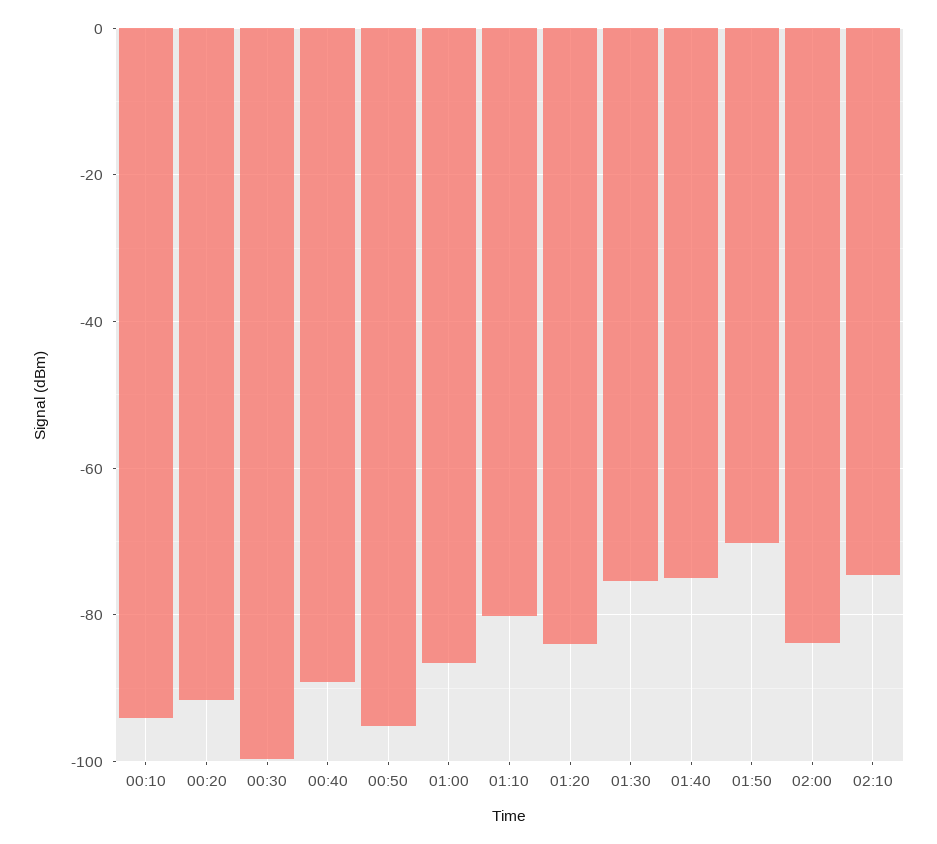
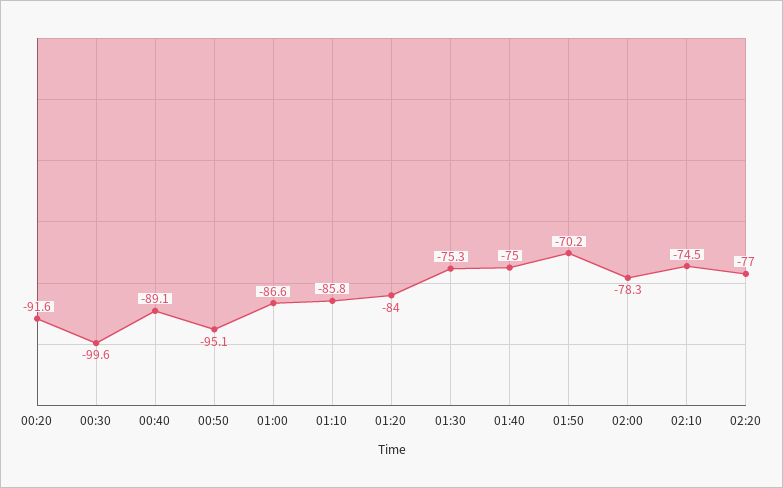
00:10: -94 -> none
01:10: -80 -> -85.8
02:00: -84 -> -78.3
02:20: none -> -77

